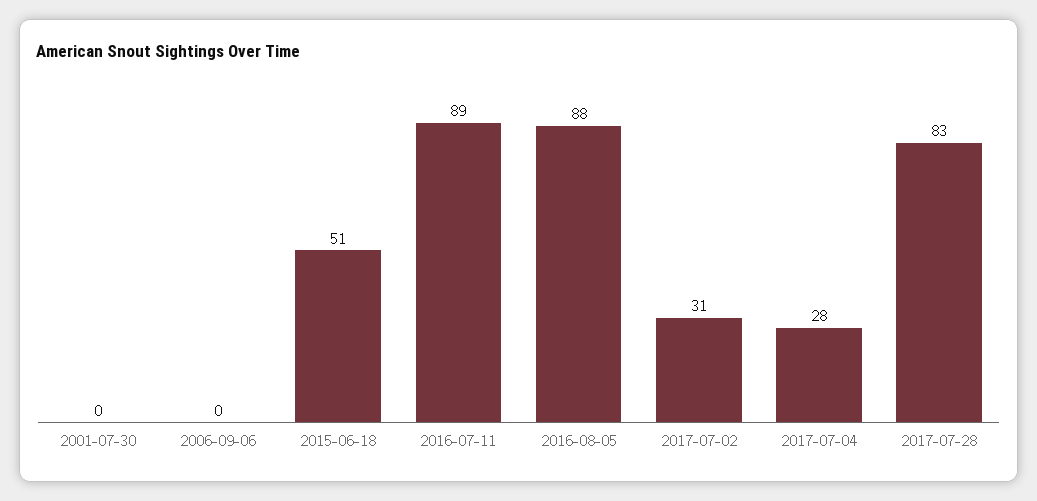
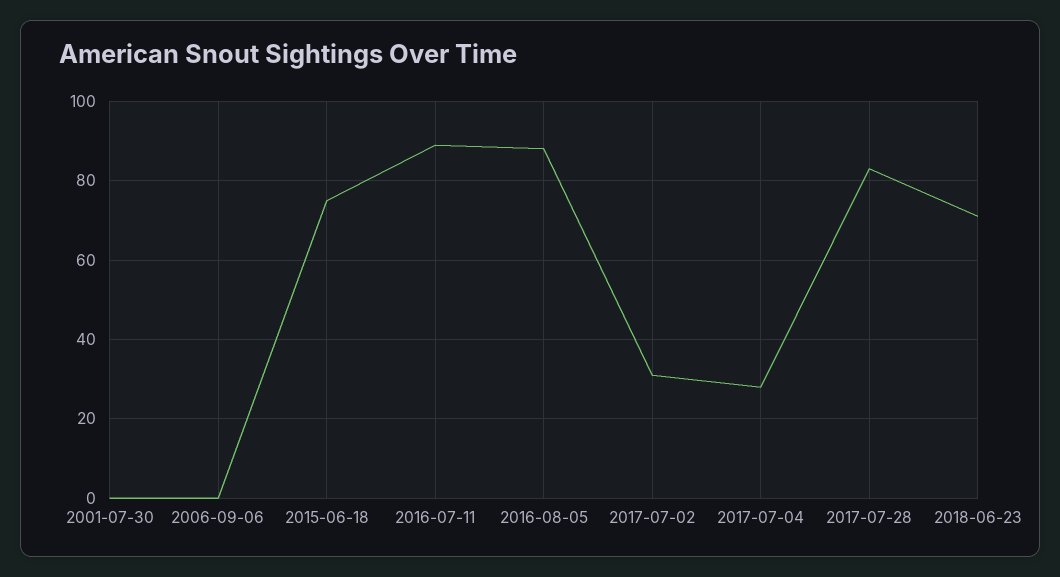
2015-06-18: 51 -> 75
2018-06-23: none -> 70

